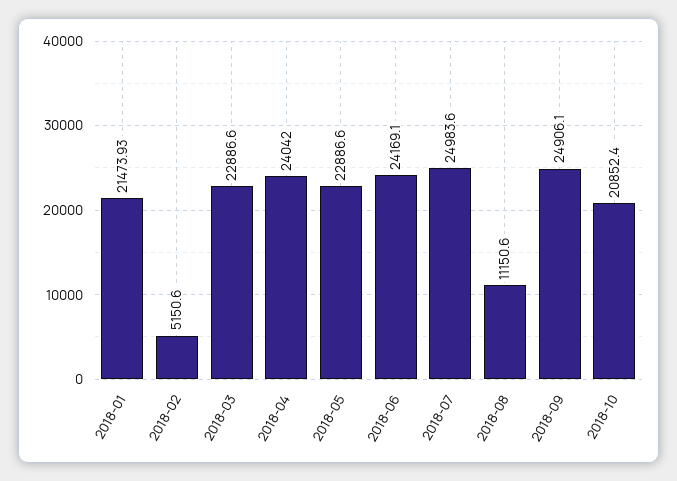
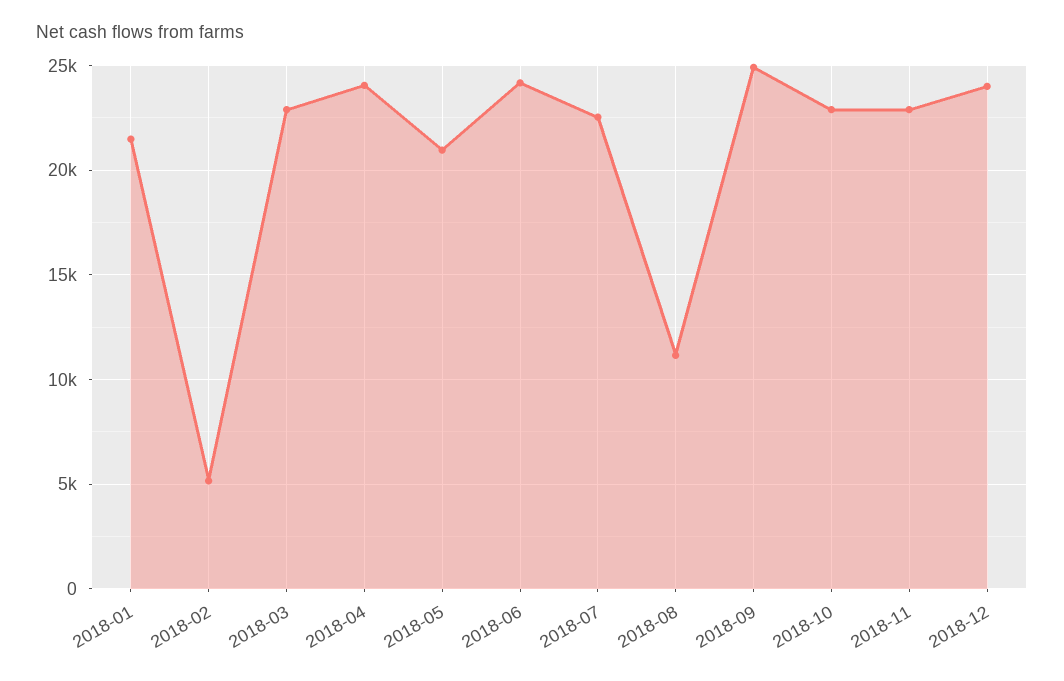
2018-05: 22886.6 -> 21000
2018-07: 24983.6 -> 22500
2018-10: 20852.4 -> 23000
2018-11: none -> 23000
2018-12: none -> 24000

